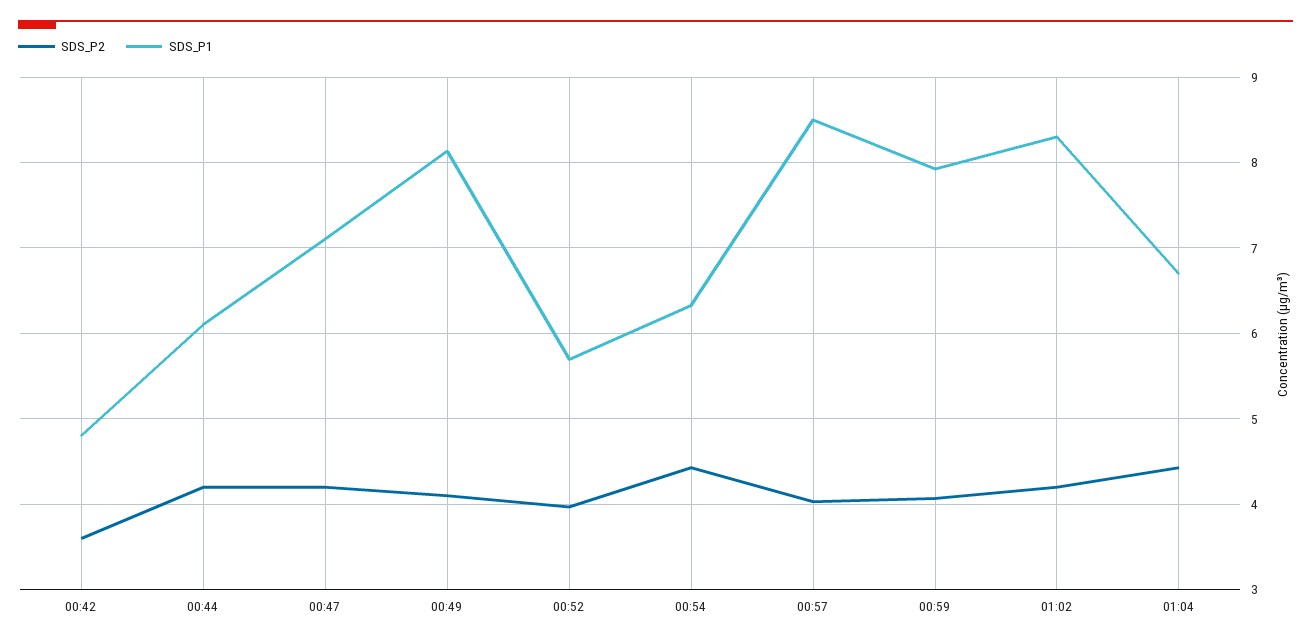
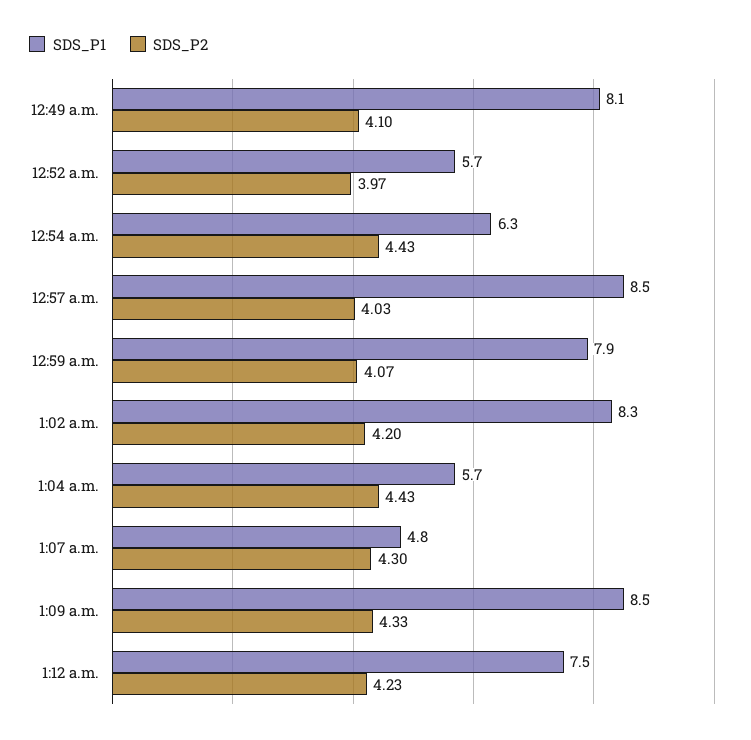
SDS_P2, 00:42: 3.6 -> none
SDS_P1, 00:42: 4.8 -> none
SDS_P2, 00:44: 4.2 -> none
SDS_P1, 00:44: 6.1 -> none
SDS_P2, 00:47: 4.2 -> none
SDS_P1, 00:47: 7.1 -> none
SDS_P1, 01:04: 6.7 -> 5.7
SDS_P1, 1:07 a.m.: none -> 4.8
SDS_P2, 1:07 a.m.: none -> 4.3
SDS_P1, 1:09 a.m.: none -> 8.5
SDS_P2, 1:09 a.m.: none -> 4.33
SDS_P1, 1:12 a.m.: none -> 7.5
SDS_P2, 1:12 a.m.: none -> 4.23

